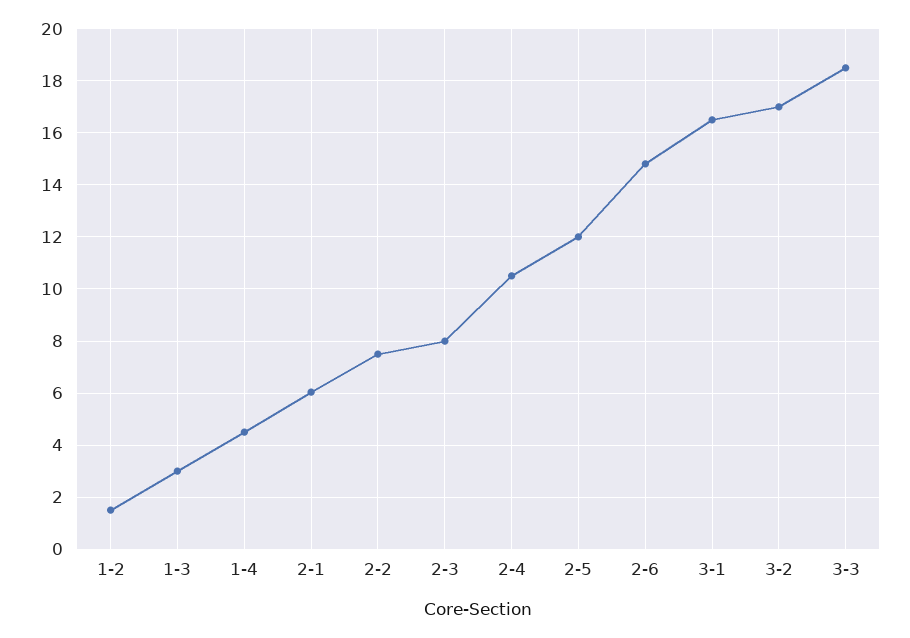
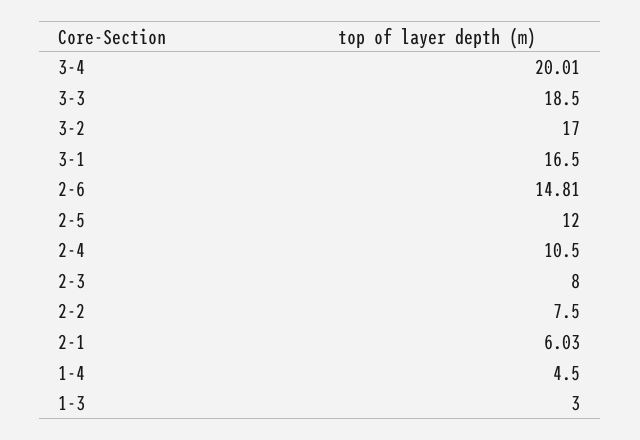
1-2: 1.5 -> none
3-4: none -> 20.01

